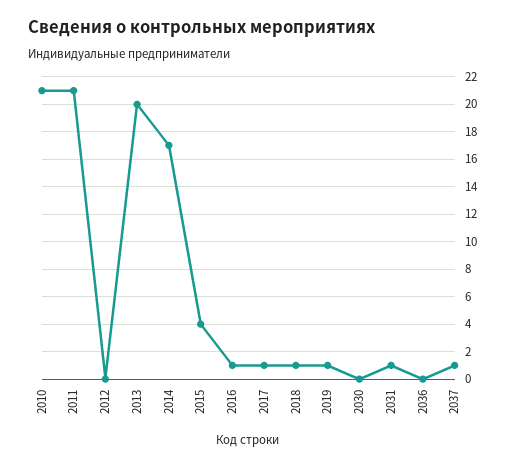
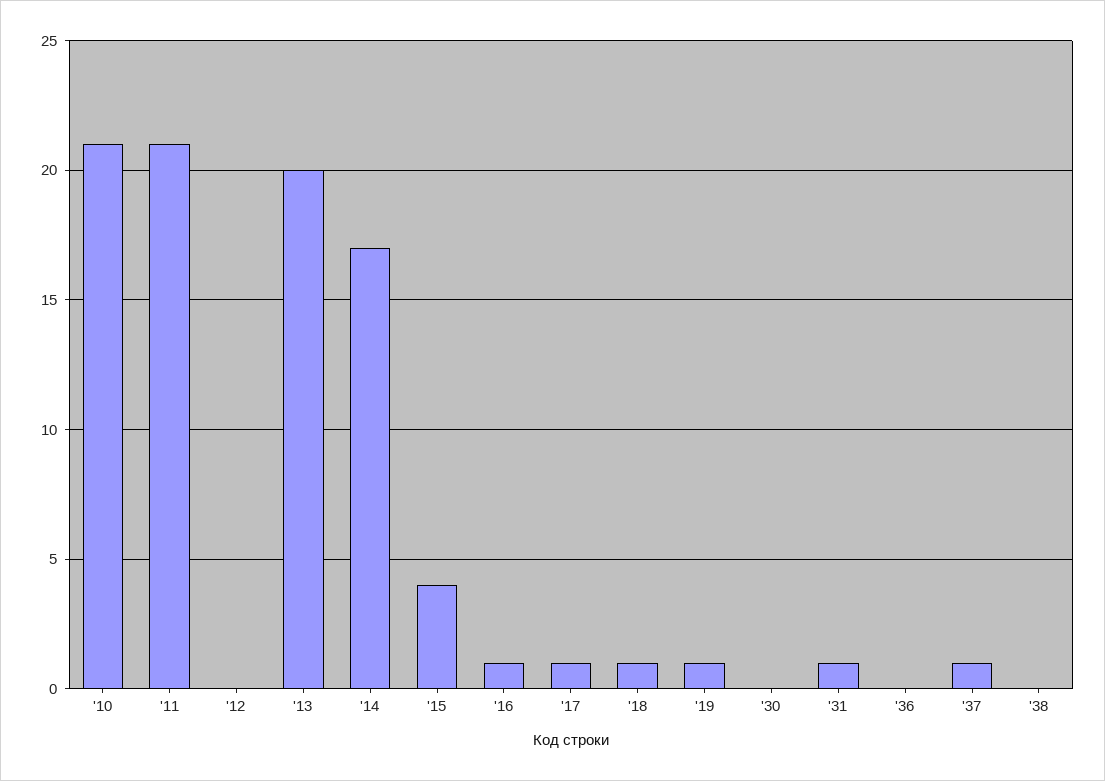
'38: none -> 0

